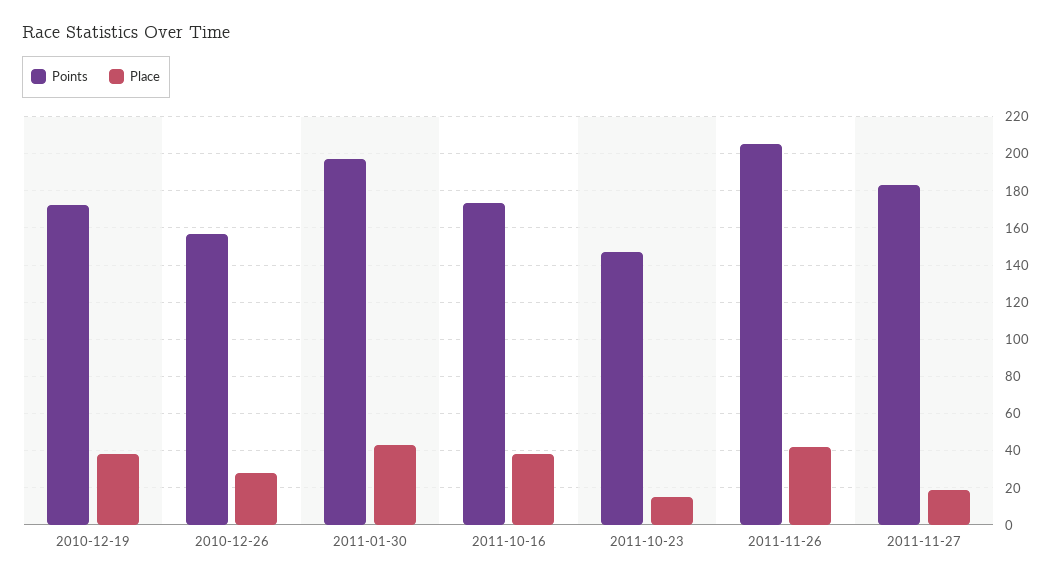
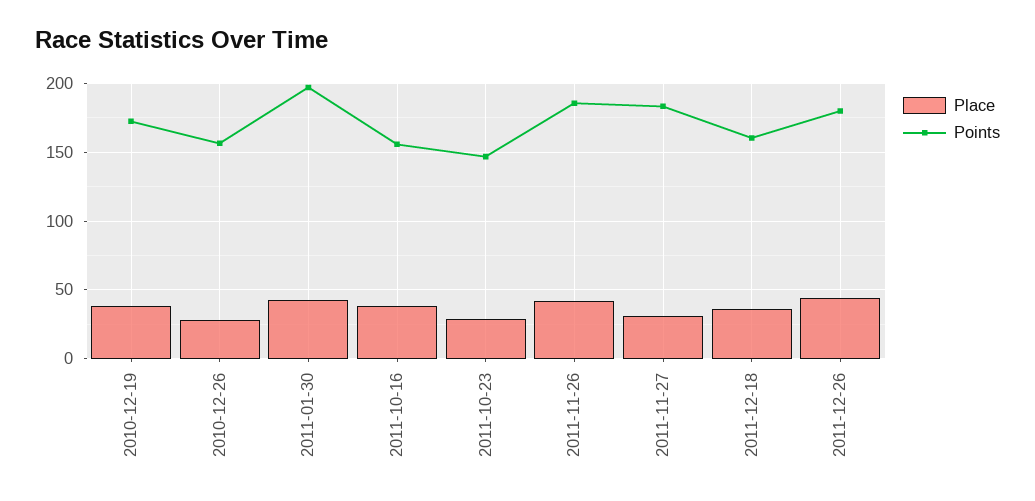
Points, 2011-10-16: 175 -> 155
Place, 2011-10-23: 15 -> 30
Points, 2011-11-26: 205 -> 185
Place, 2011-11-27: 20 -> 30
Place, 2011-12-18: none -> 35
Points, 2011-12-18: none -> 160
Place, 2011-12-26: none -> 45
Points, 2011-12-26: none -> 180

